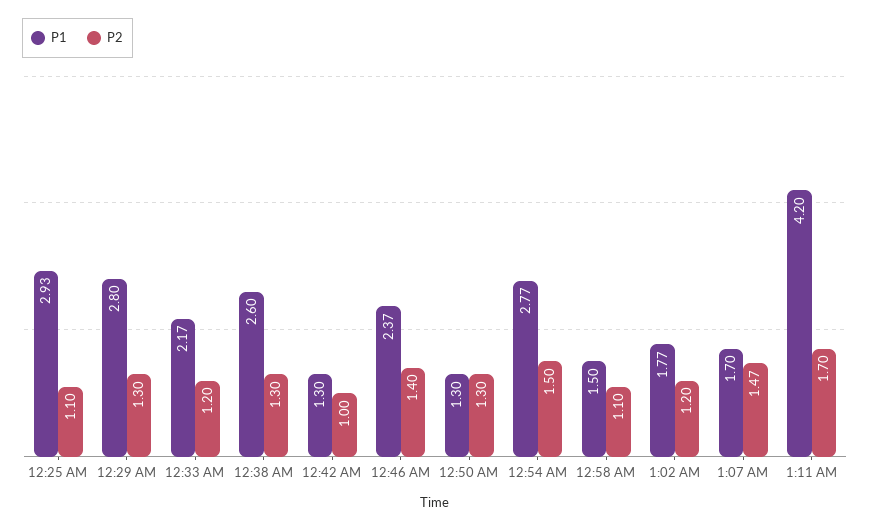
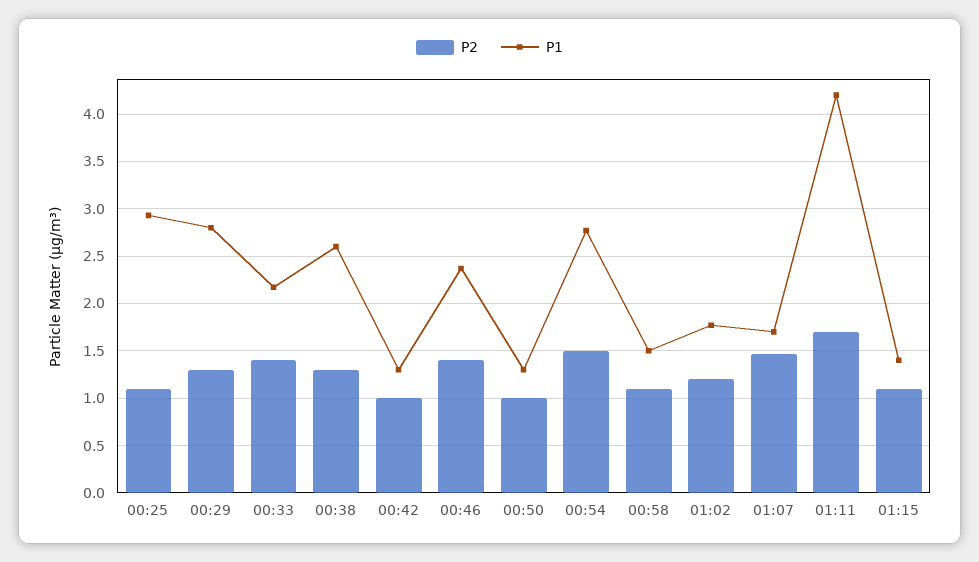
P2, 12:33 AM: 1.2 -> 1.4
P2, 12:50 AM: 1.3 -> 1
P2, 01:15: none -> 1.1
P1, 01:15: none -> 1.4

